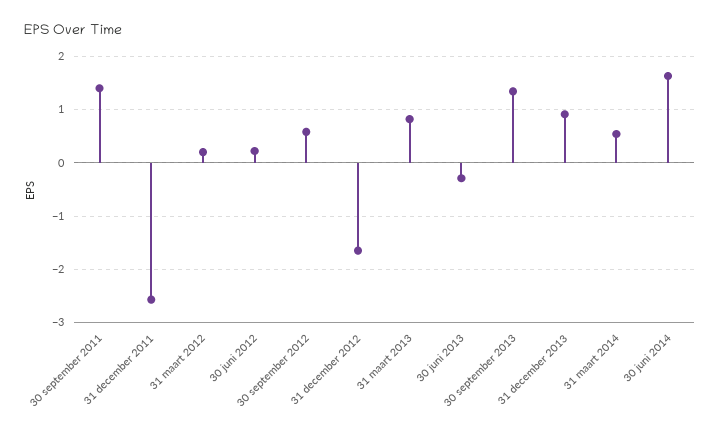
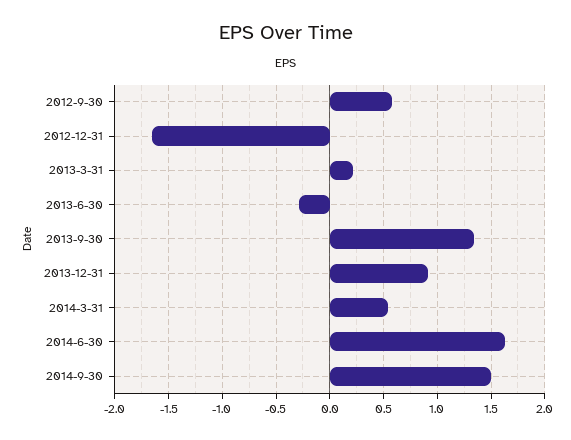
30 september 2011: 1.4 -> none
31 december 2011: -2.6 -> none
31 maart 2012: 0.2 -> none
30 juni 2012: 0.2 -> none
31 maart 2013: 0.8 -> 0.2
2014-9-30: none -> 1.5

